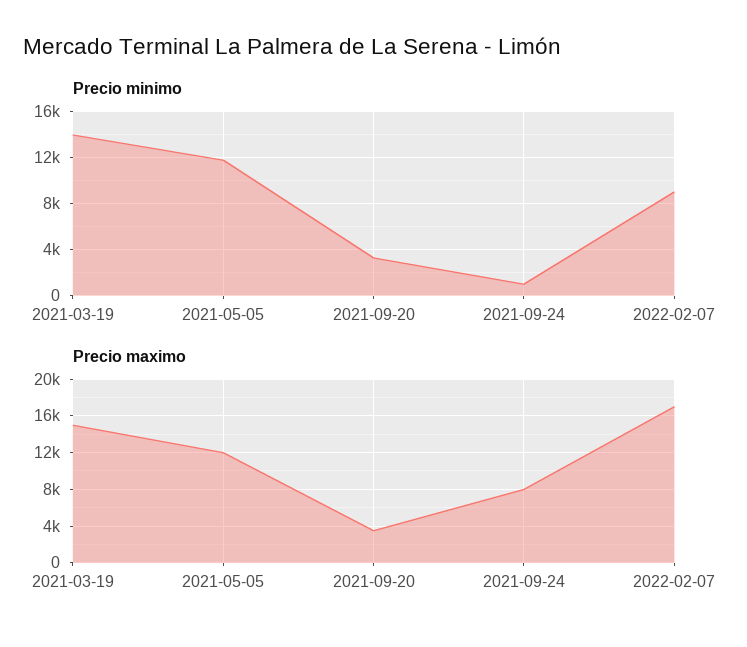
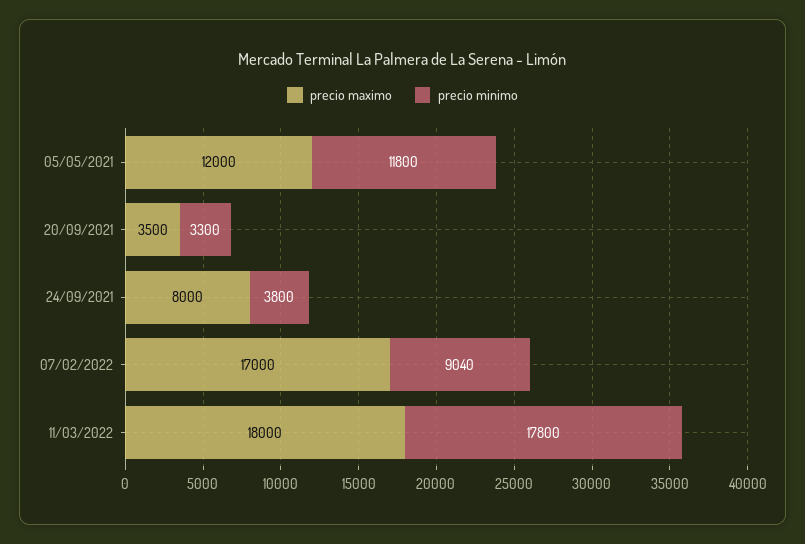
Precio minimo, 2021-03-19: 14000 -> none
Precio minimo, 2021-09-24: 1000 -> 3800
Precio maximo, 2021-03-19: 15000 -> none
Precio maximo, 11/03/2022: none -> 18000
Precio minimo, 11/03/2022: none -> 17800

